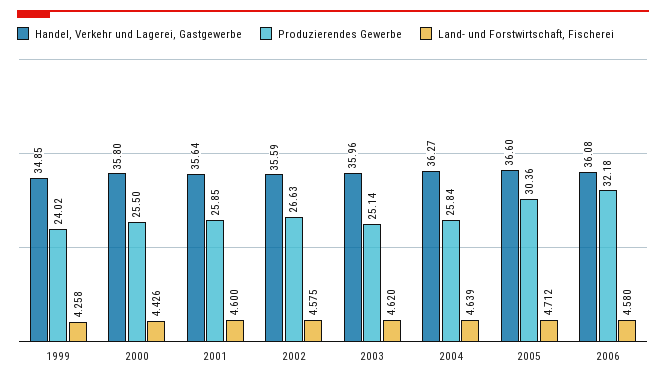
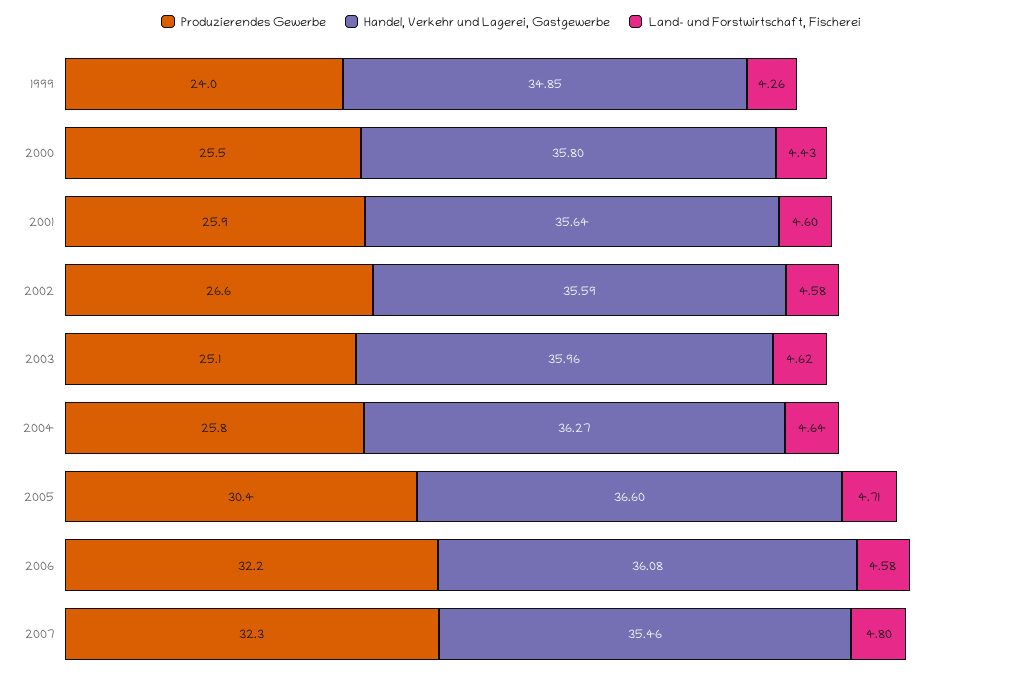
Produzierendes Gewerbe, 2007: none -> 32.3
Handel, Verkehr und Lagerei, Gastgewerbe, 2007: none -> 35.46
Land- und Forstwirtschaft, Fischerei, 2007: none -> 4.8

